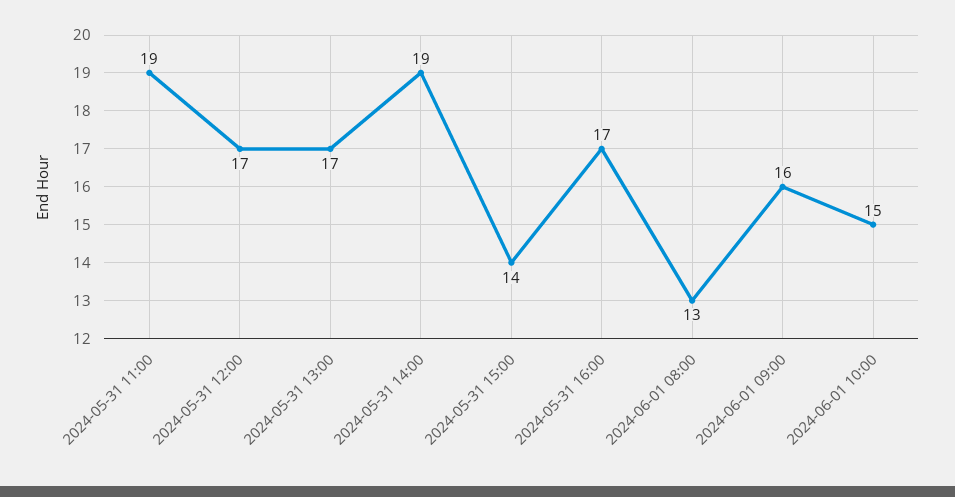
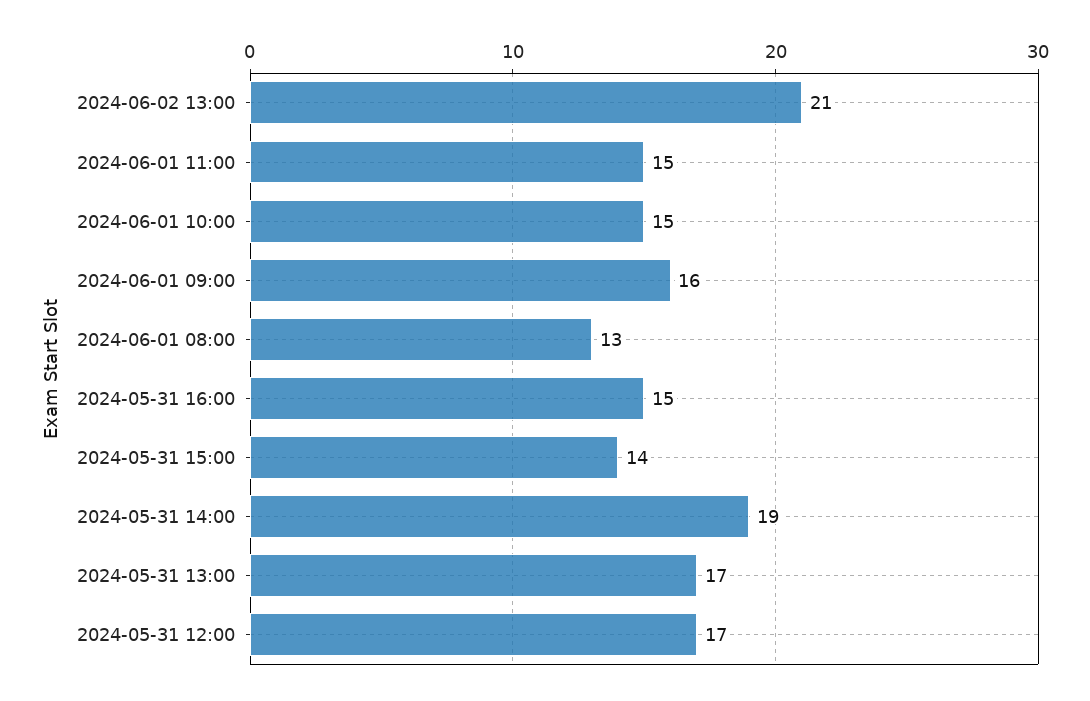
2024-05-31 11:00: 19 -> none
2024-05-31 16:00: 17 -> 15
2024-06-02 13:00: none -> 21
2024-06-01 11:00: none -> 15

